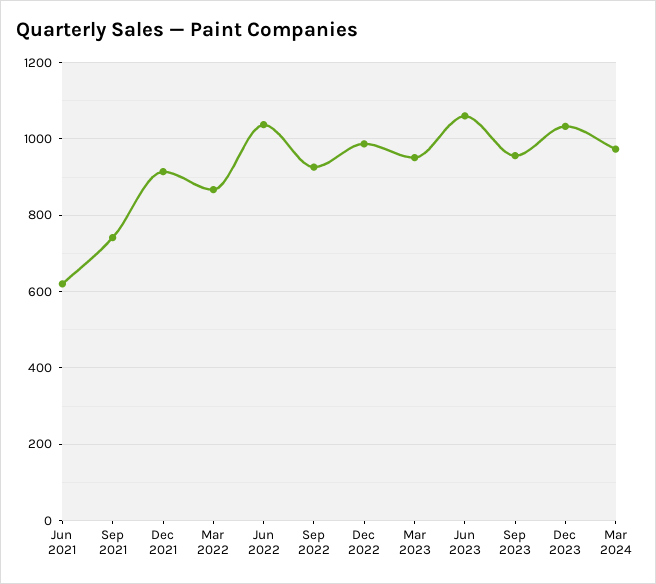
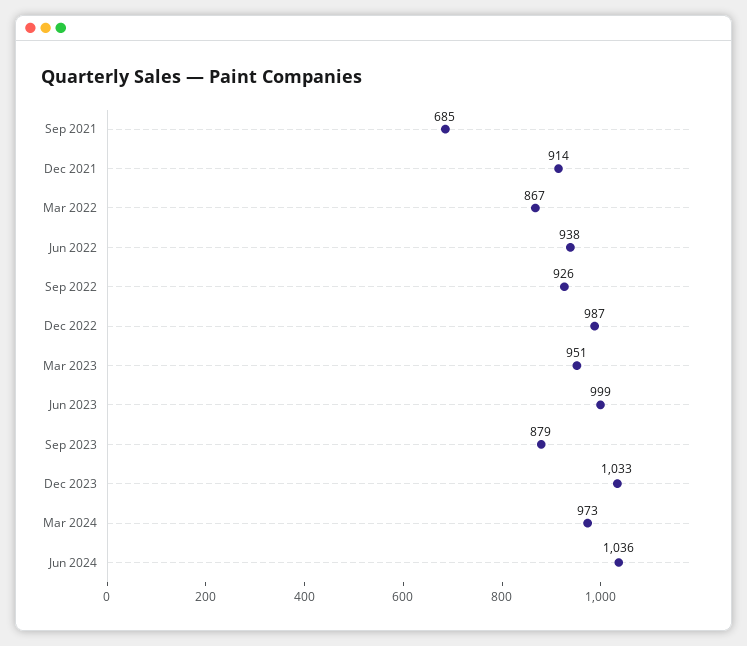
Jun 2021: 620 -> none
Sep 2021: 740 -> 685
Jun 2022: 1040 -> 938
Jun 2023: 1060 -> 999
Sep 2023: 960 -> 879
Jun 2024: none -> 1036

